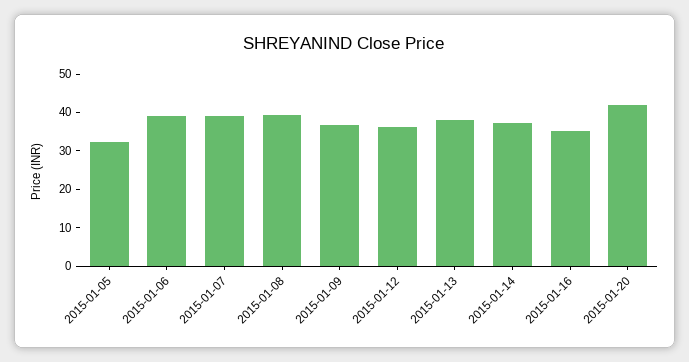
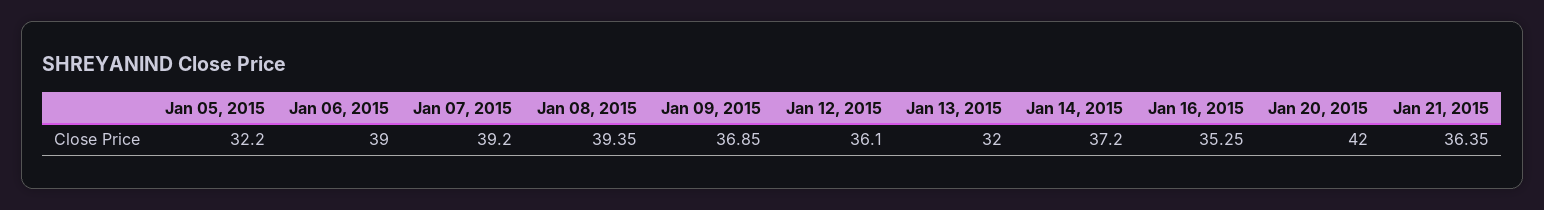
2015-01-13: 37.5 -> 32
Jan 21, 2015: none -> 36.35

